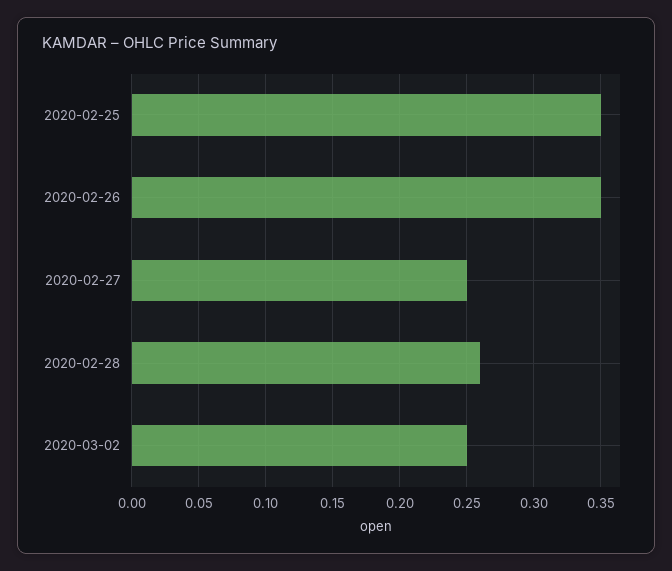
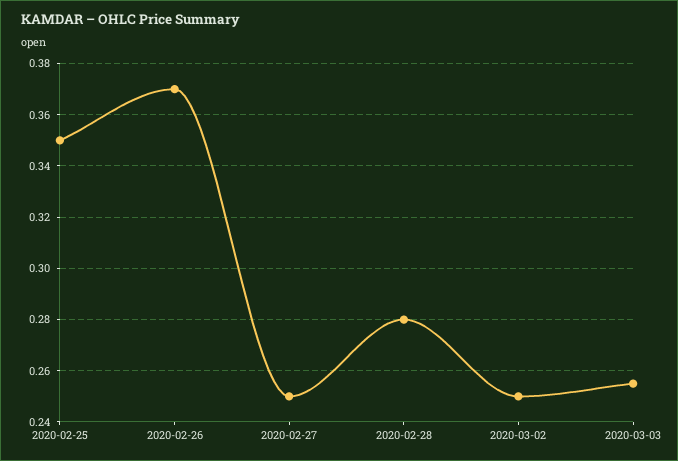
2020-02-26: 0.35 -> 0.37
2020-02-28: 0.26 -> 0.28
2020-03-03: none -> 0.255

